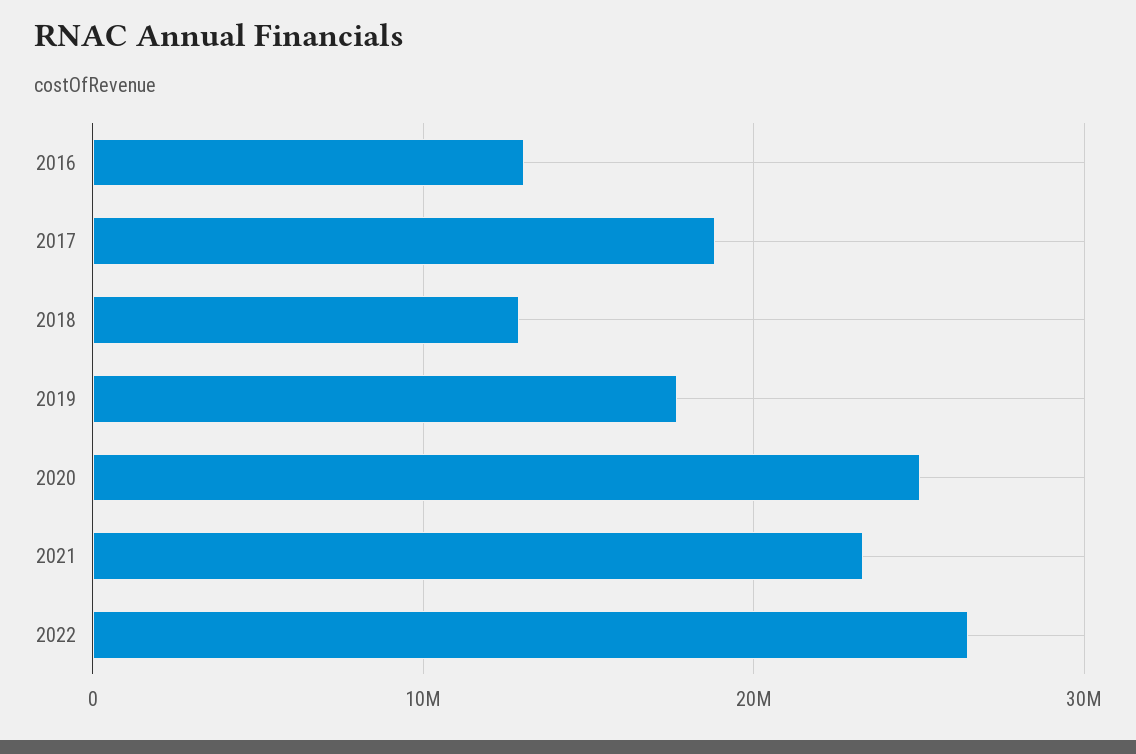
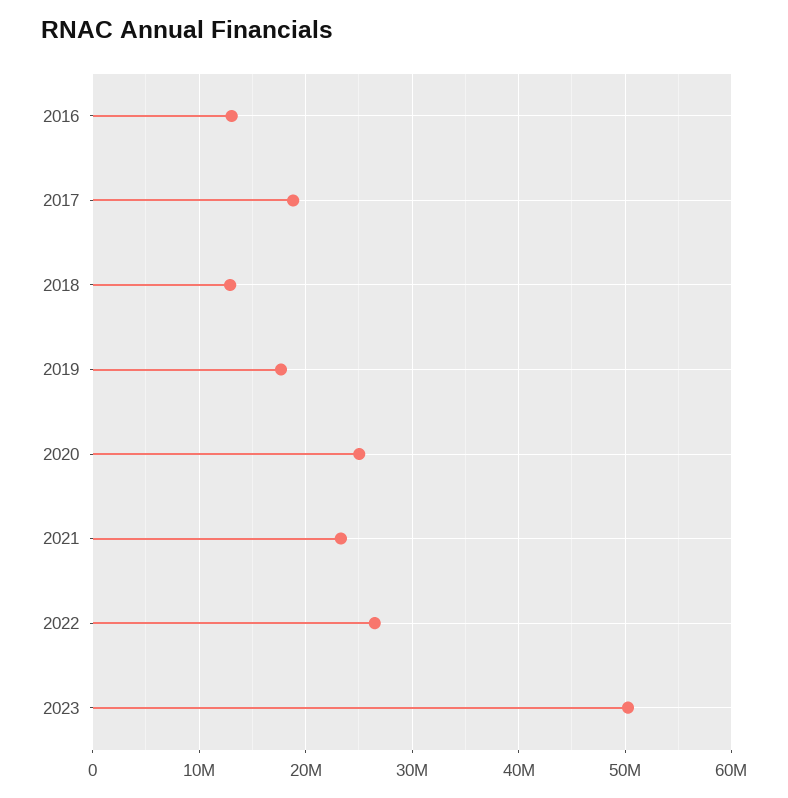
2023: none -> 50000000

